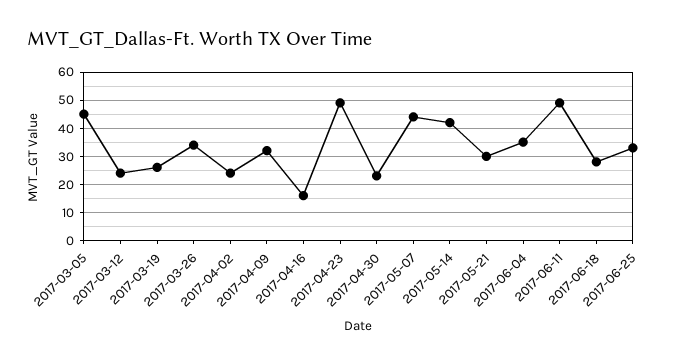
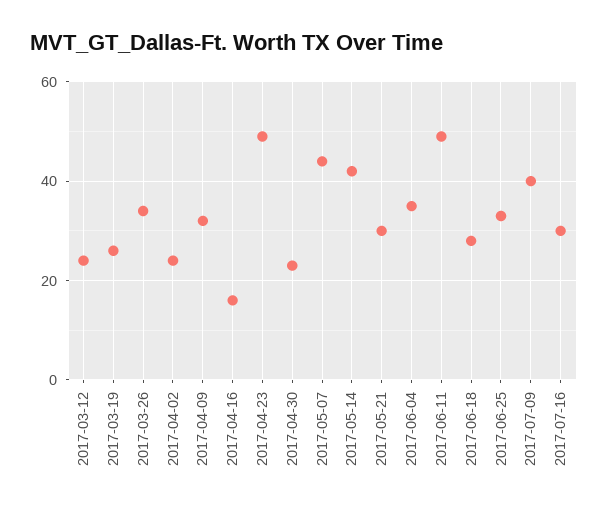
2017-03-05: 45 -> none
2017-07-09: none -> 40
2017-07-16: none -> 30

